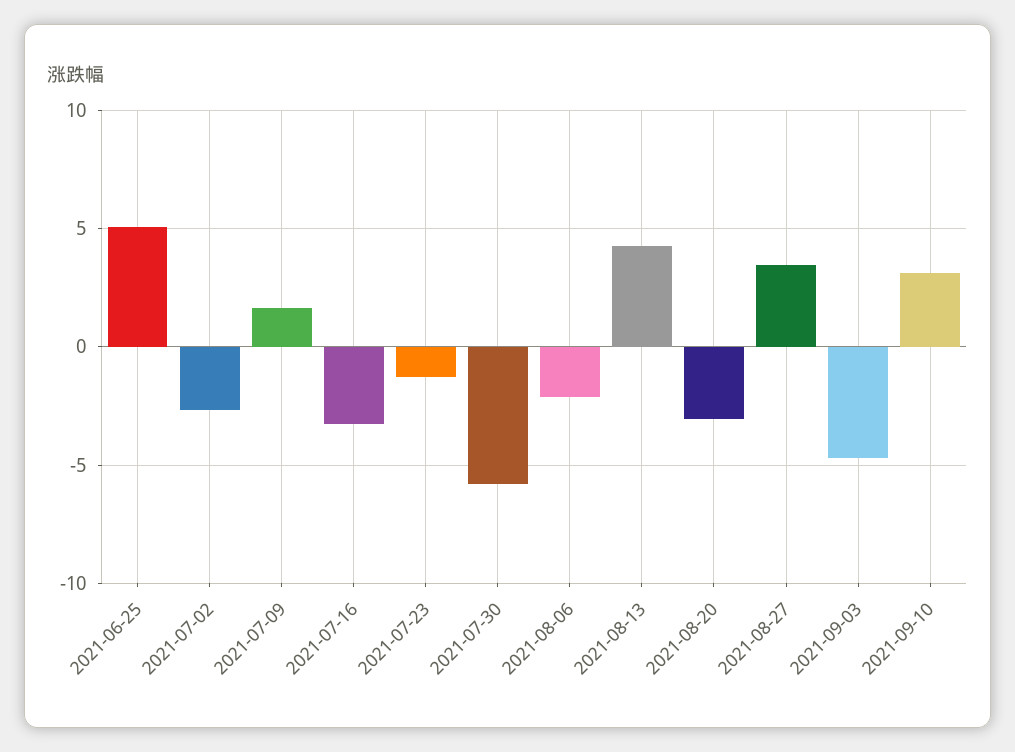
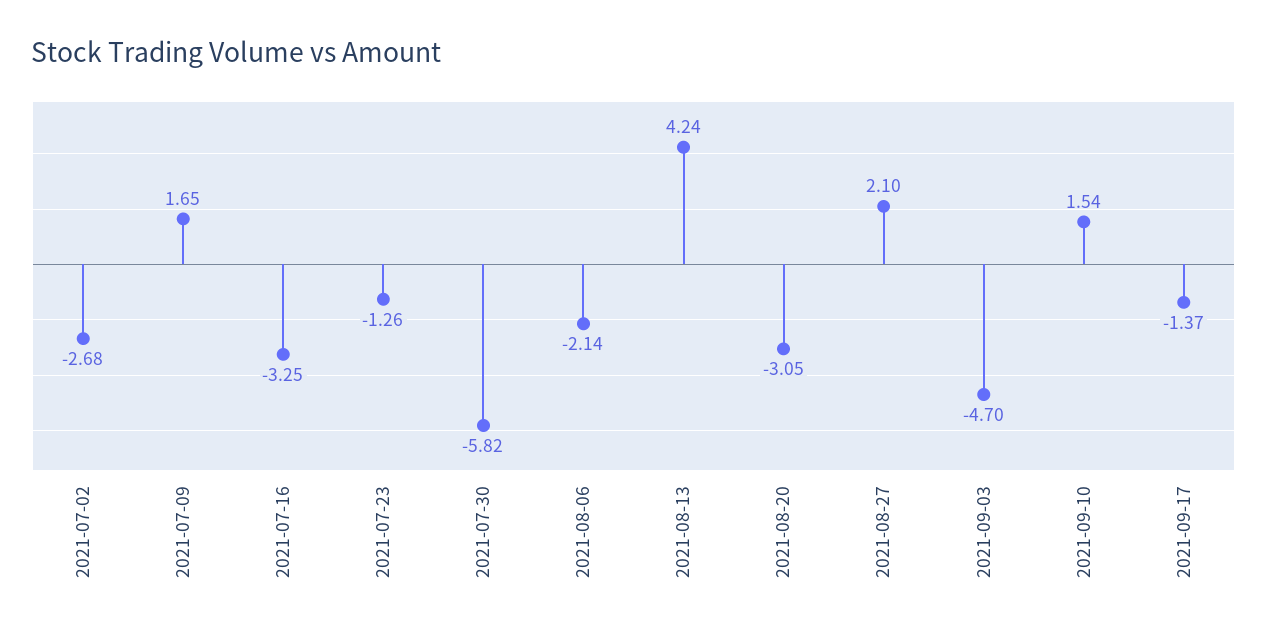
2021-06-25: 5 -> none
2021-08-27: 3.5 -> 2.1
2021-09-10: 3 -> 1.54
2021-09-17: none -> -1.37

